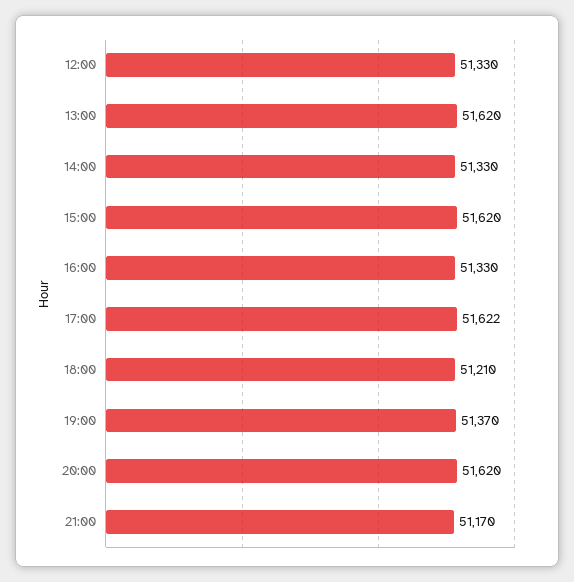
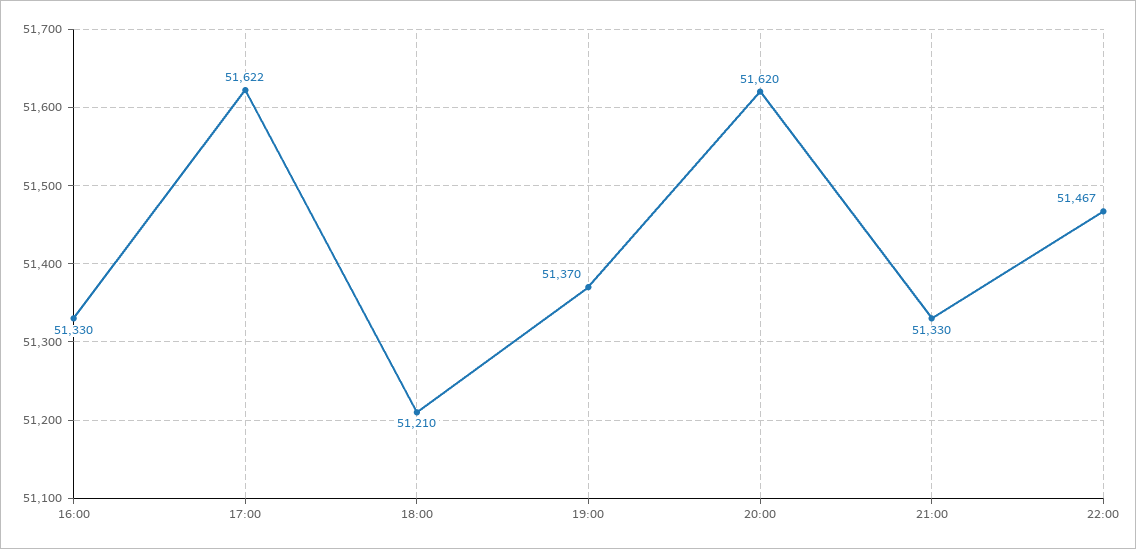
12:00: 51330 -> none
13:00: 51620 -> none
14:00: 51330 -> none
15:00: 51620 -> none
21:00: 51170 -> 51330
22:00: none -> 51467

